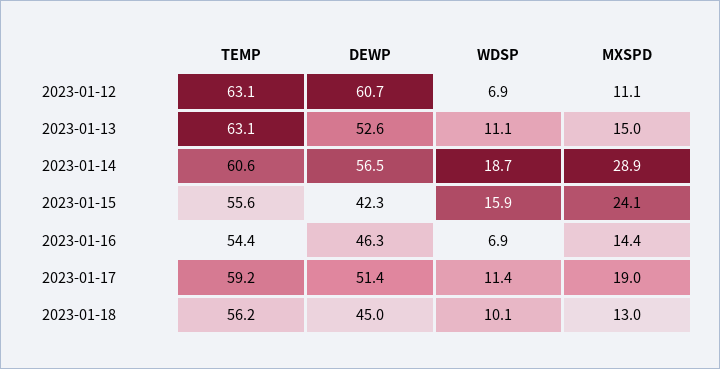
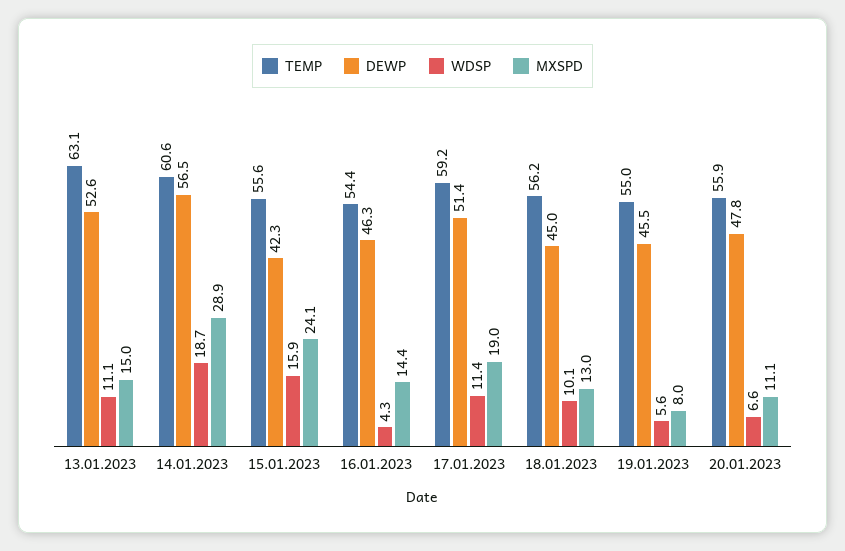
TEMP, 2023-01-12: 63.1 -> none
DEWP, 2023-01-12: 60.7 -> none
WDSP, 2023-01-12: 6.9 -> none
MXSPD, 2023-01-12: 11.1 -> none
WDSP, 2023-01-16: 6.9 -> 4.3
TEMP, 19.01.2023: none -> 55
DEWP, 19.01.2023: none -> 45.5
WDSP, 19.01.2023: none -> 5.6
MXSPD, 19.01.2023: none -> 8
TEMP, 20.01.2023: none -> 55.9
DEWP, 20.01.2023: none -> 47.8
WDSP, 20.01.2023: none -> 6.6
MXSPD, 20.01.2023: none -> 11.1

